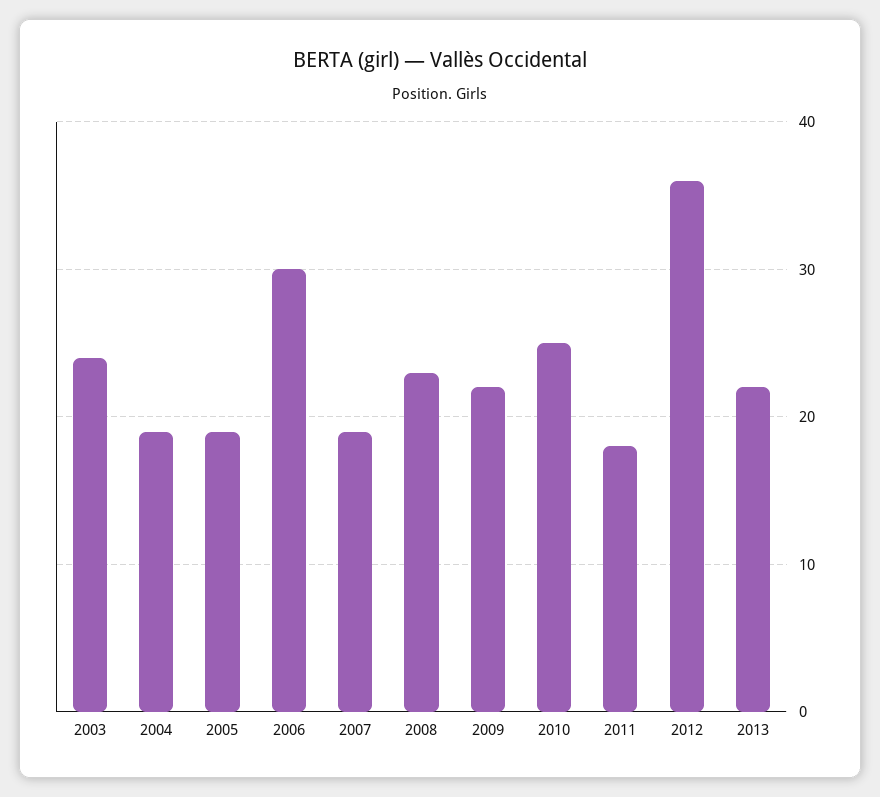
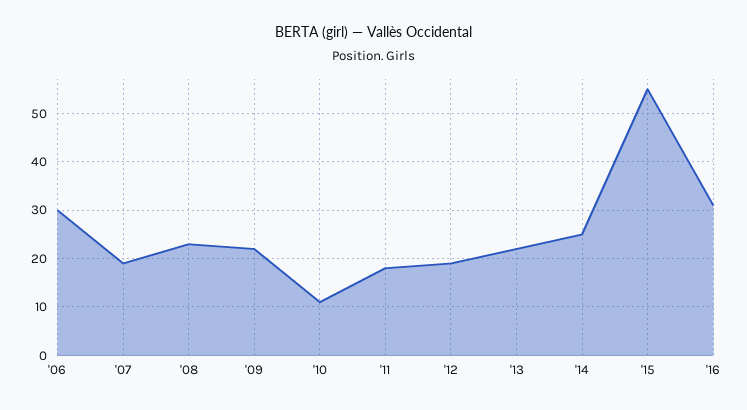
2003: 24 -> none
2004: 19 -> none
2005: 19 -> none
2010: 25 -> 10
2012: 36 -> 20
'14: none -> 25
'15: none -> 55
'16: none -> 30

